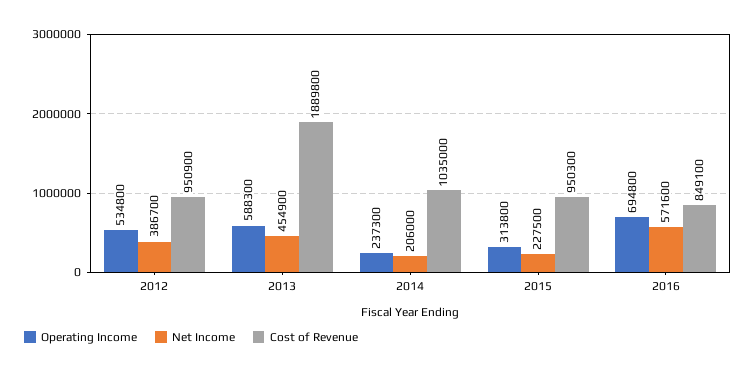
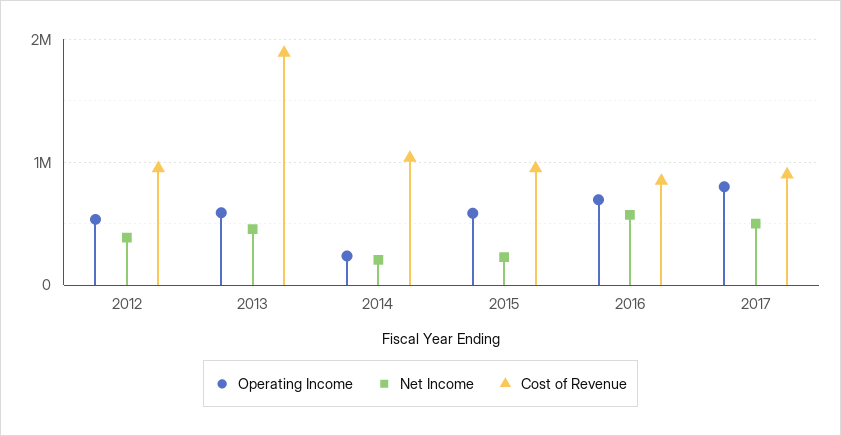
Operating Income, 2015: 313800 -> 600000
Operating Income, 2017: none -> 800000
Net Income, 2017: none -> 500000
Cost of Revenue, 2017: none -> 900000

